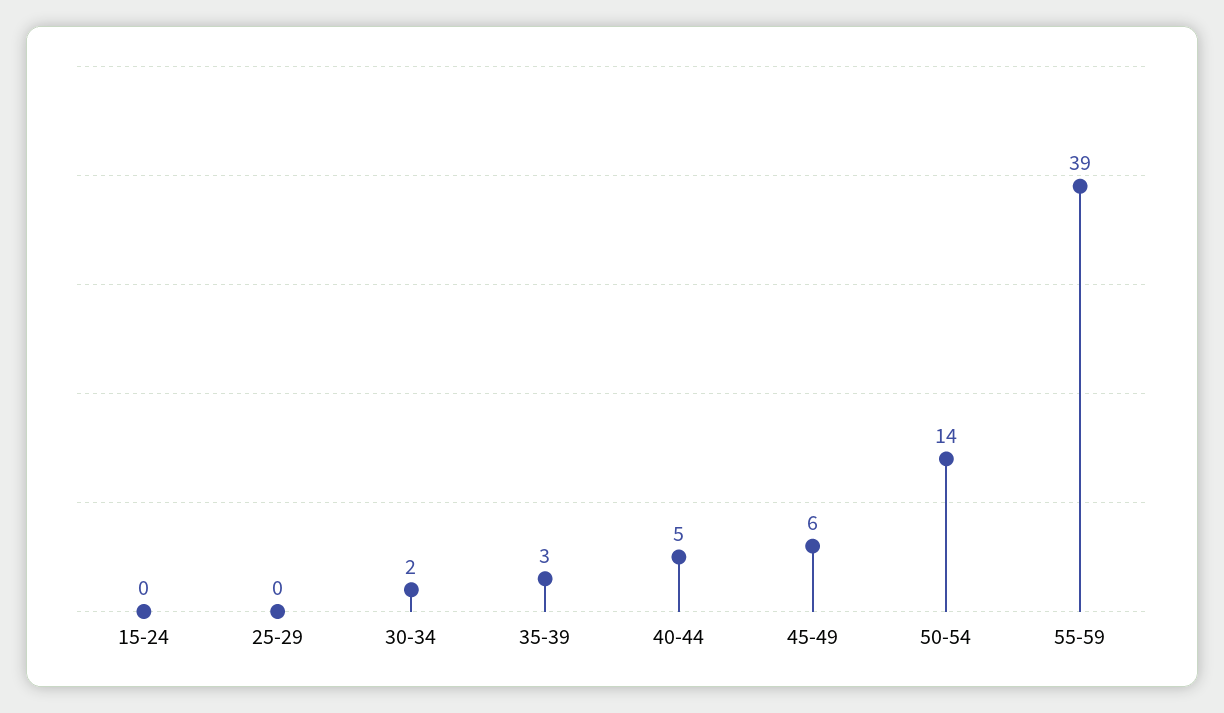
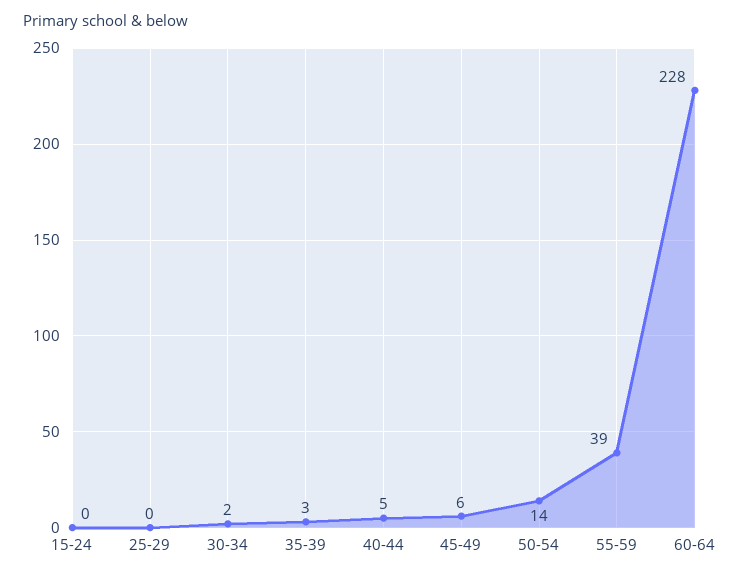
60-64: none -> 228

